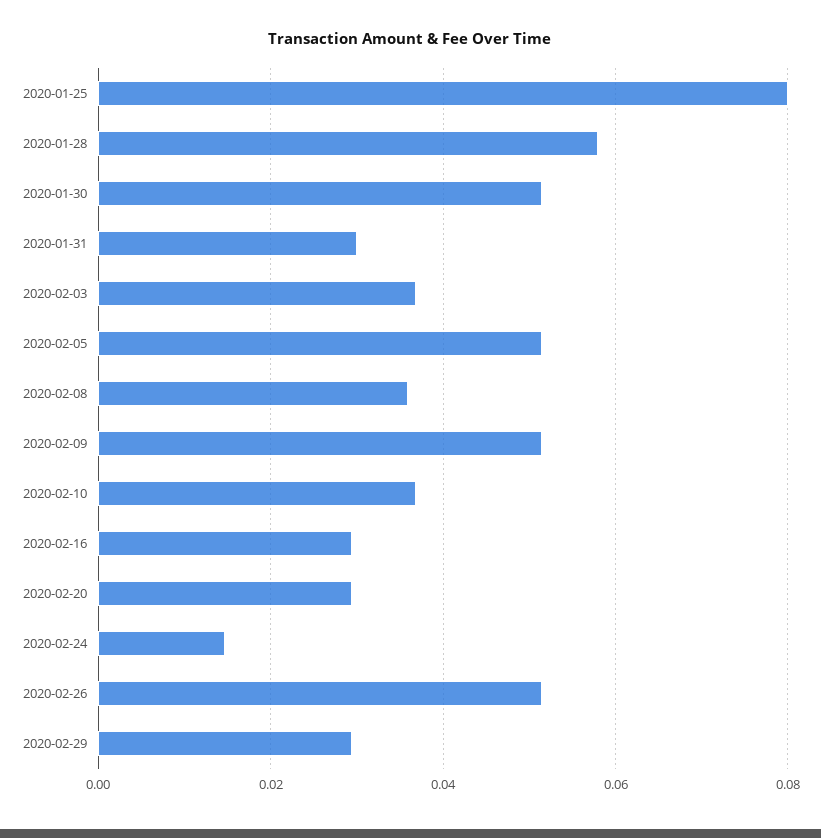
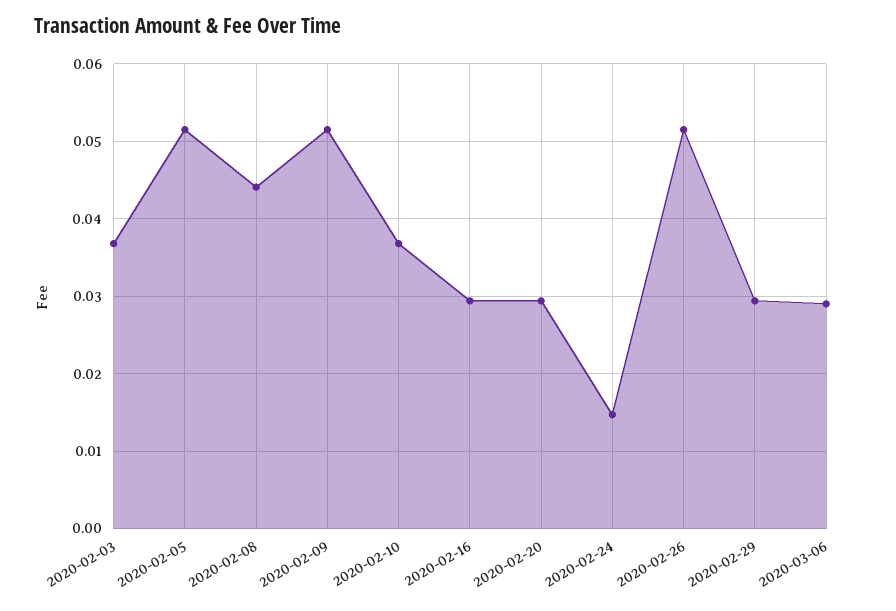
2020-01-25: 0.08 -> none
2020-01-28: 0.058 -> none
2020-01-30: 0.052 -> none
2020-01-31: 0.03 -> none
2020-02-08: 0.036 -> 0.044
2020-03-06: none -> 0.029

